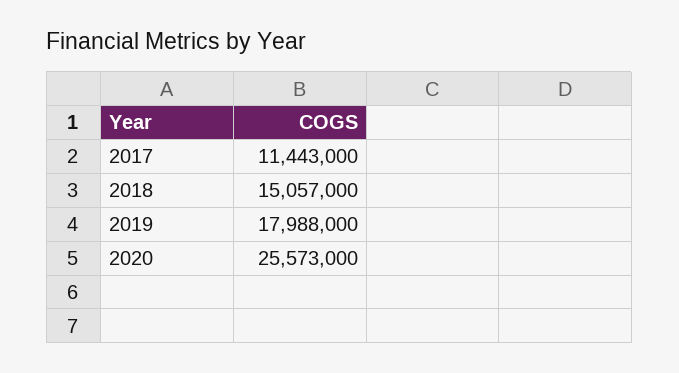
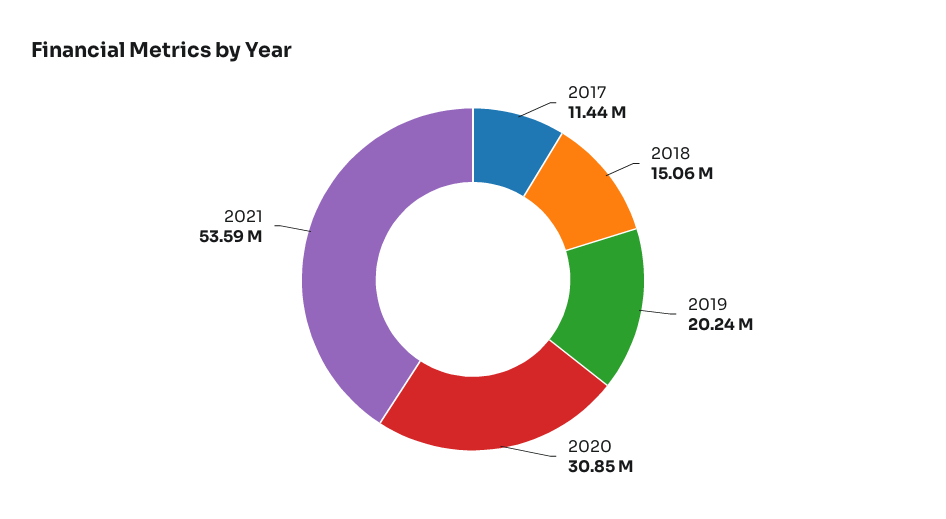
2019: 17988000 -> 20240000
2020: 25573000 -> 30850000
2021: none -> 53590000

